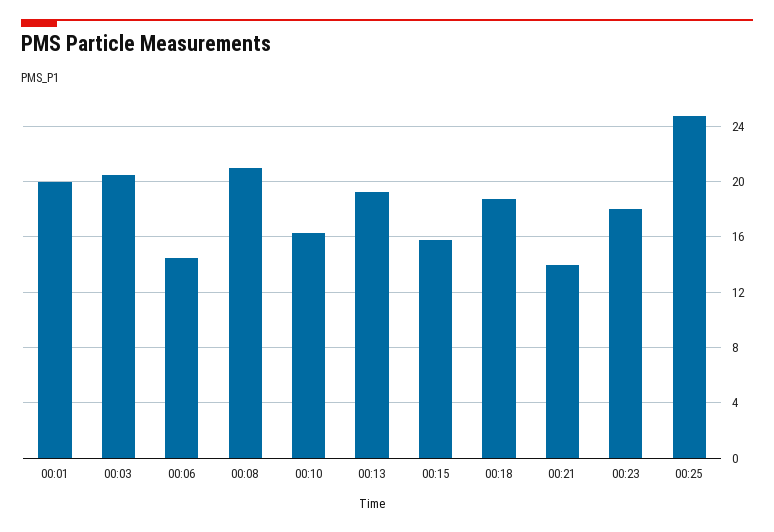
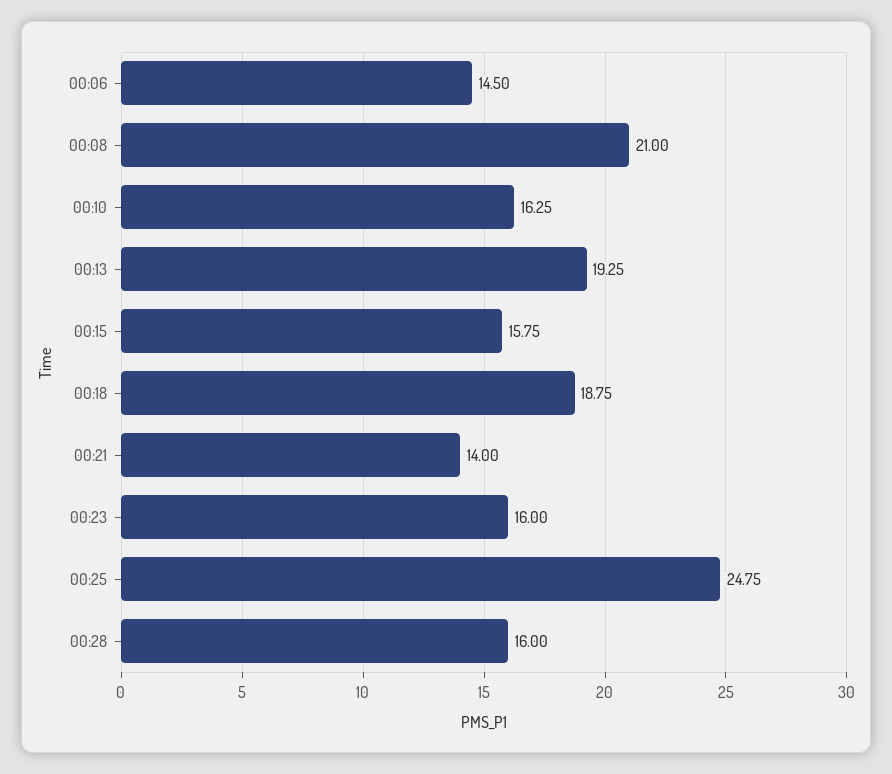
00:01: 20 -> none
00:03: 20.5 -> none
00:23: 18 -> 16
00:28: none -> 16

